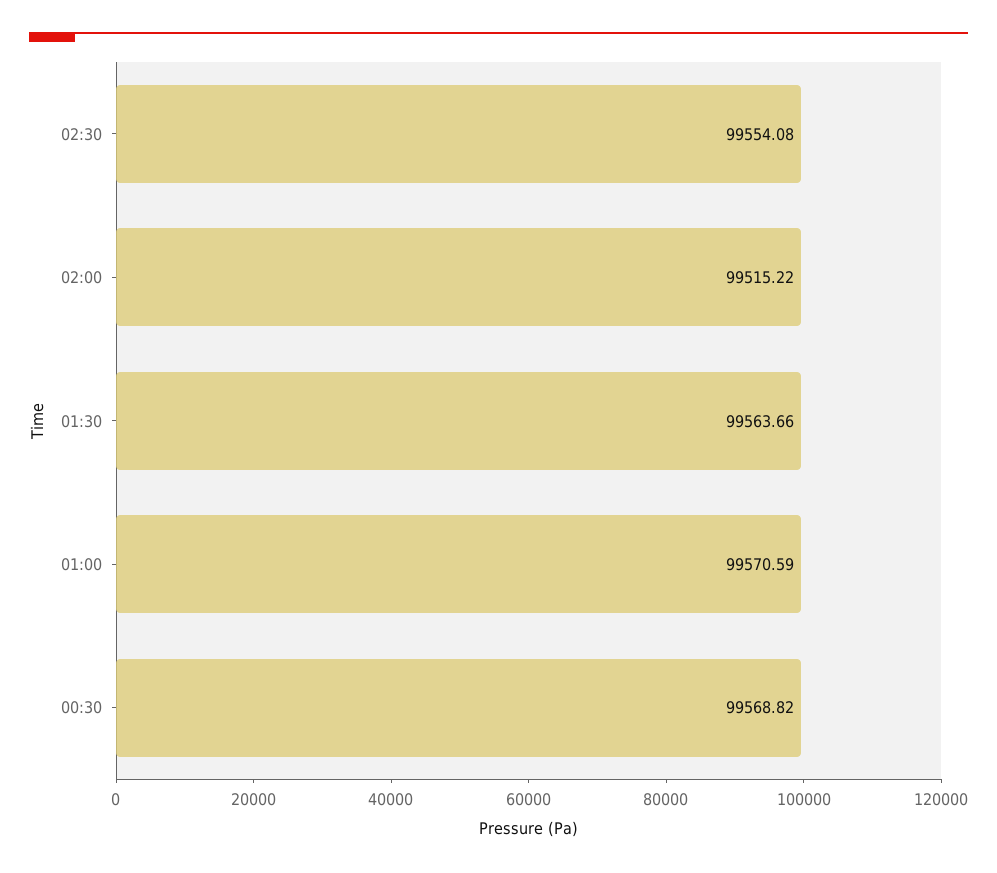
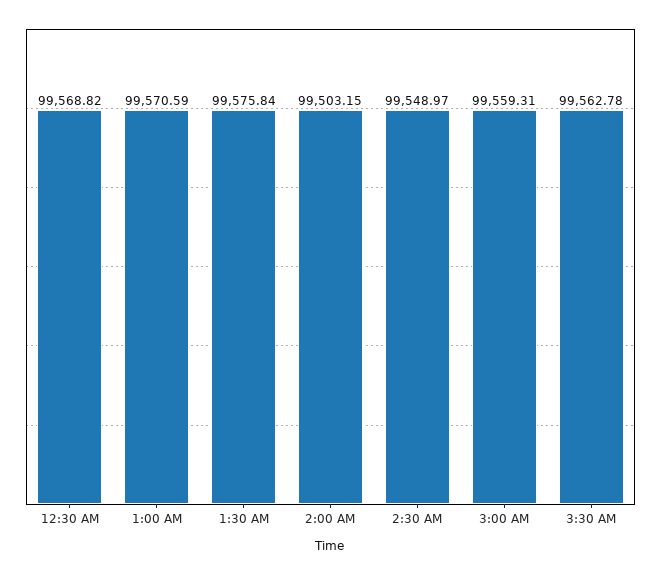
02:30: 99554.08 -> 99548.97
02:00: 99515.22 -> 99503.15
01:30: 99563.66 -> 99575.84
3:00 AM: none -> 99559.31
3:30 AM: none -> 99562.78

